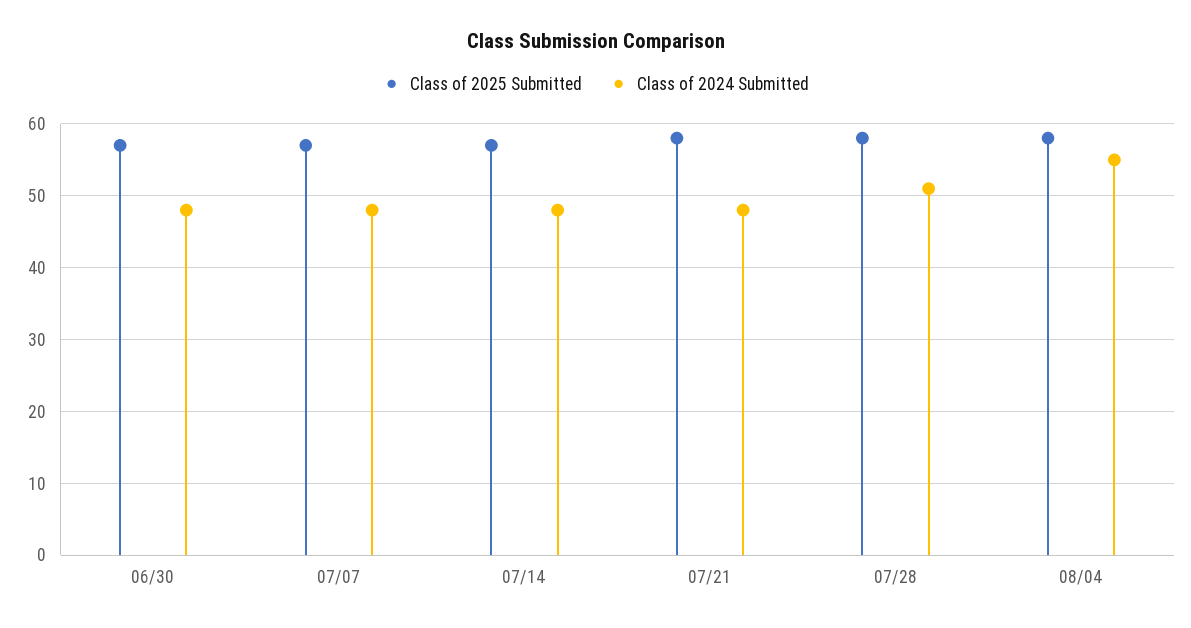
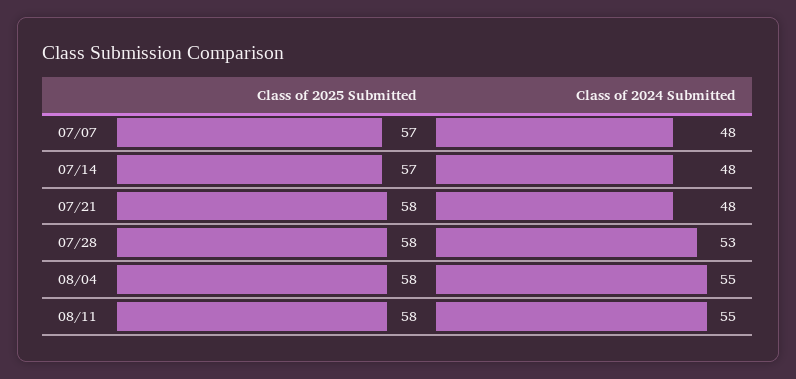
Class of 2025 Submitted, 06/30: 57 -> none
Class of 2024 Submitted, 06/30: 48 -> none
Class of 2024 Submitted, 07/28: 51 -> 53
Class of 2025 Submitted, 08/11: none -> 58
Class of 2024 Submitted, 08/11: none -> 55

